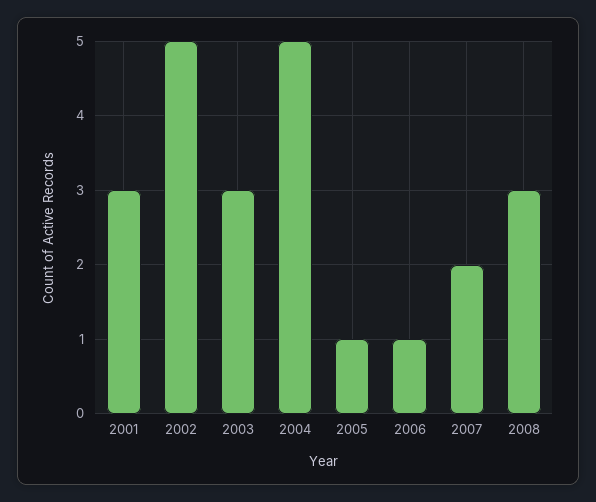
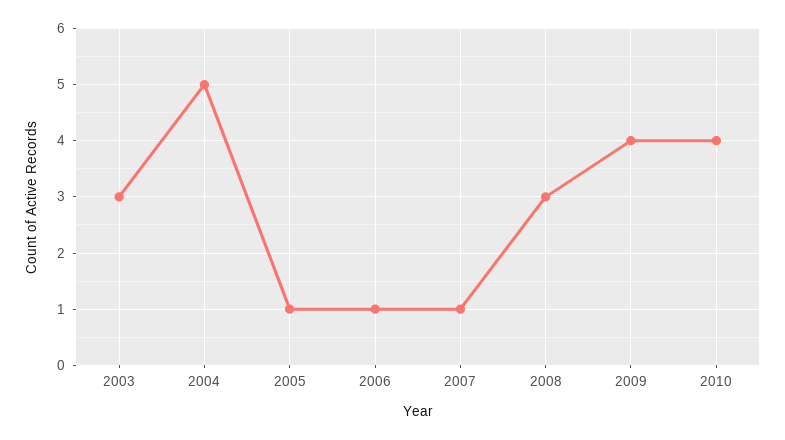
2001: 3 -> none
2002: 5 -> none
2007: 2 -> 1
2009: none -> 4
2010: none -> 4

